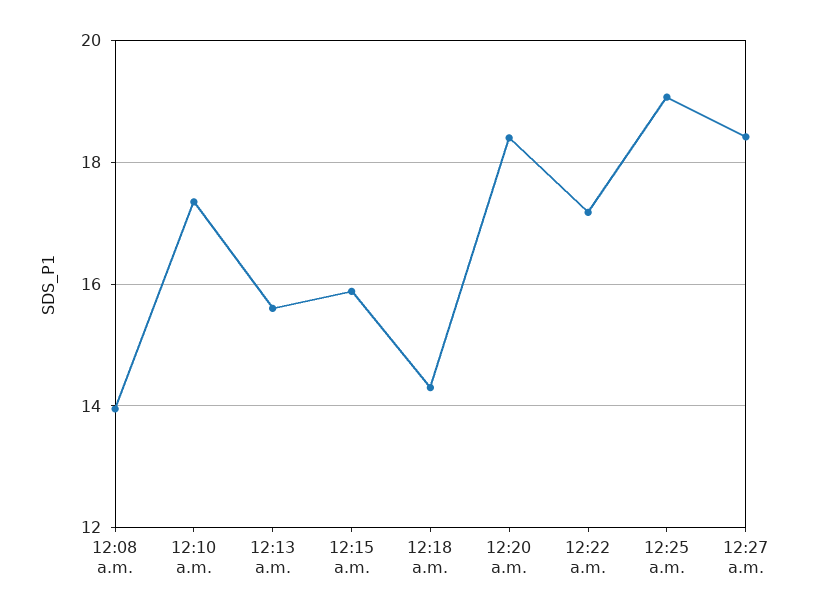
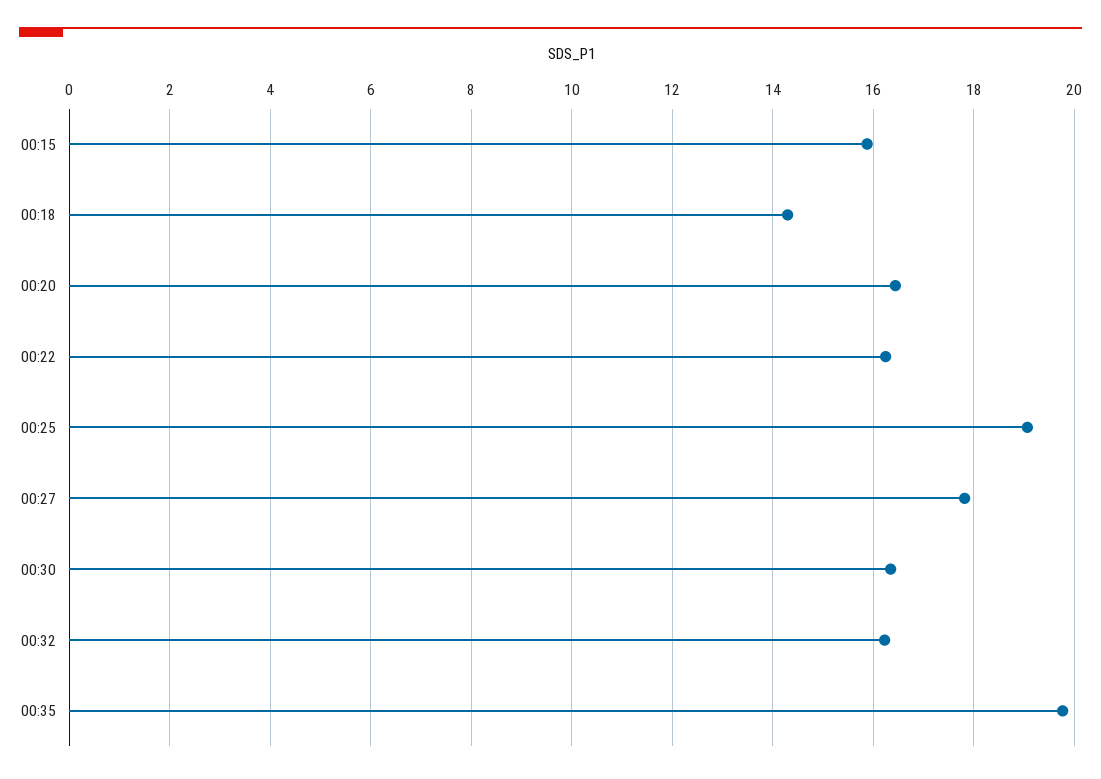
12:08 a.m.: 14 -> none
12:10 a.m.: 17.4 -> none
12:13 a.m.: 15.6 -> none
12:20 a.m.: 18.4 -> 16.4
12:22 a.m.: 17.2 -> 16.2
12:27 a.m.: 18.4 -> 17.8
00:30: none -> 16.4
00:32: none -> 16.2
00:35: none -> 19.8

